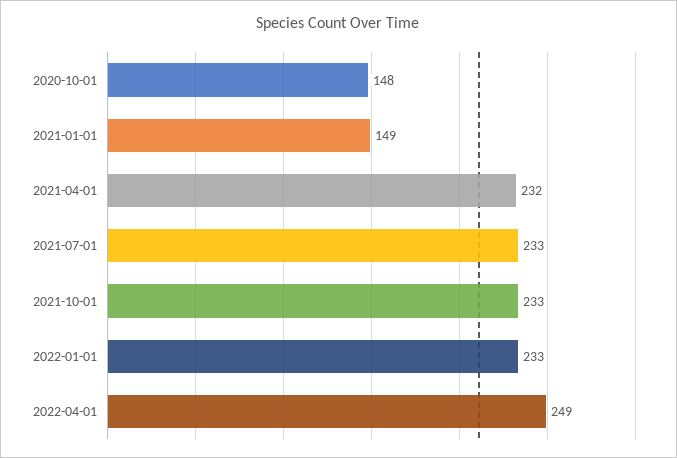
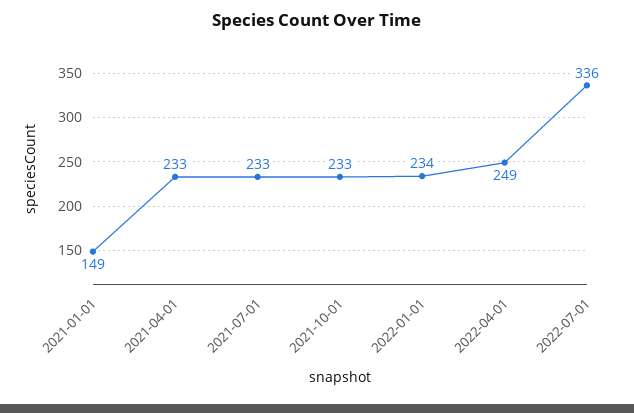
2020-10-01: 148 -> none
2021-04-01: 232 -> 233
2022-01-01: 233 -> 234
2022-07-01: none -> 336

